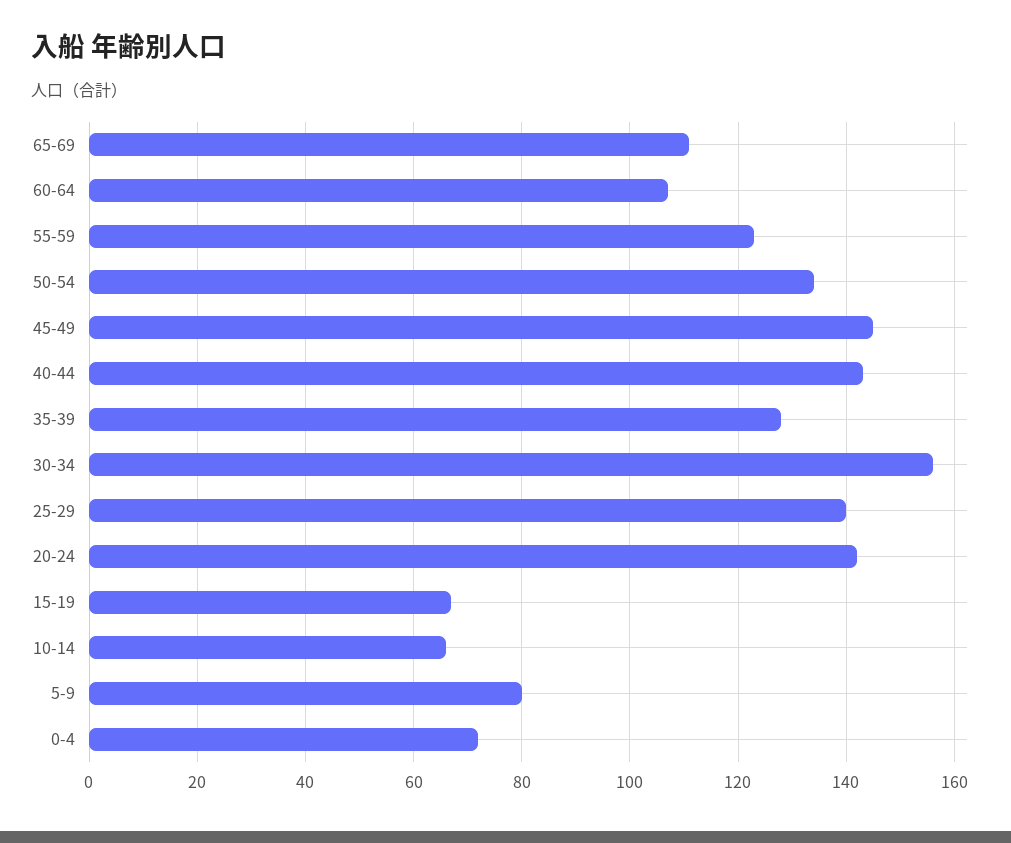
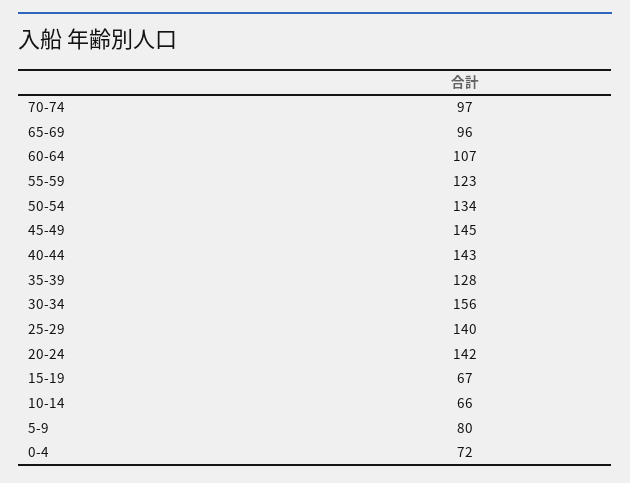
65-69: 110 -> 96
70-74: none -> 97

